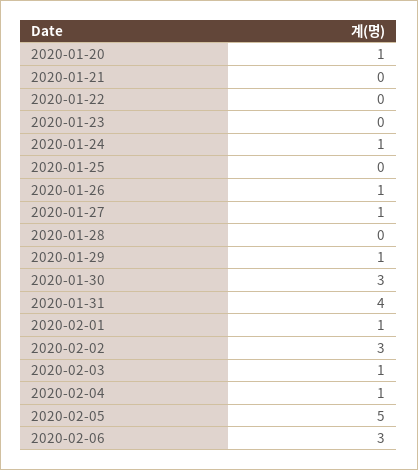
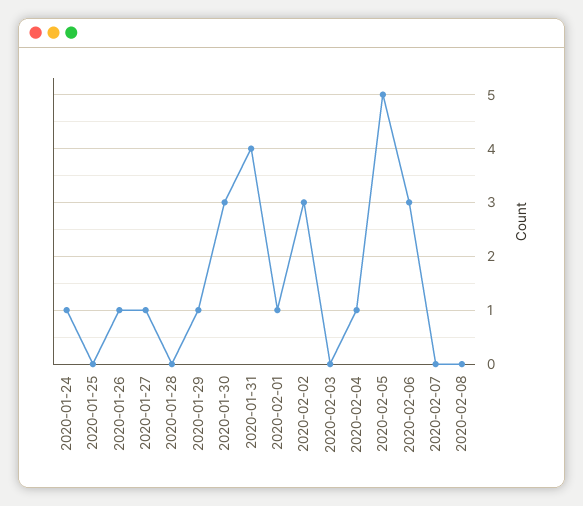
2020-01-20: 1 -> none
2020-01-21: 0 -> none
2020-01-22: 0 -> none
2020-01-23: 0 -> none
2020-02-03: 1 -> 0
2020-02-07: none -> 0
2020-02-08: none -> 0

